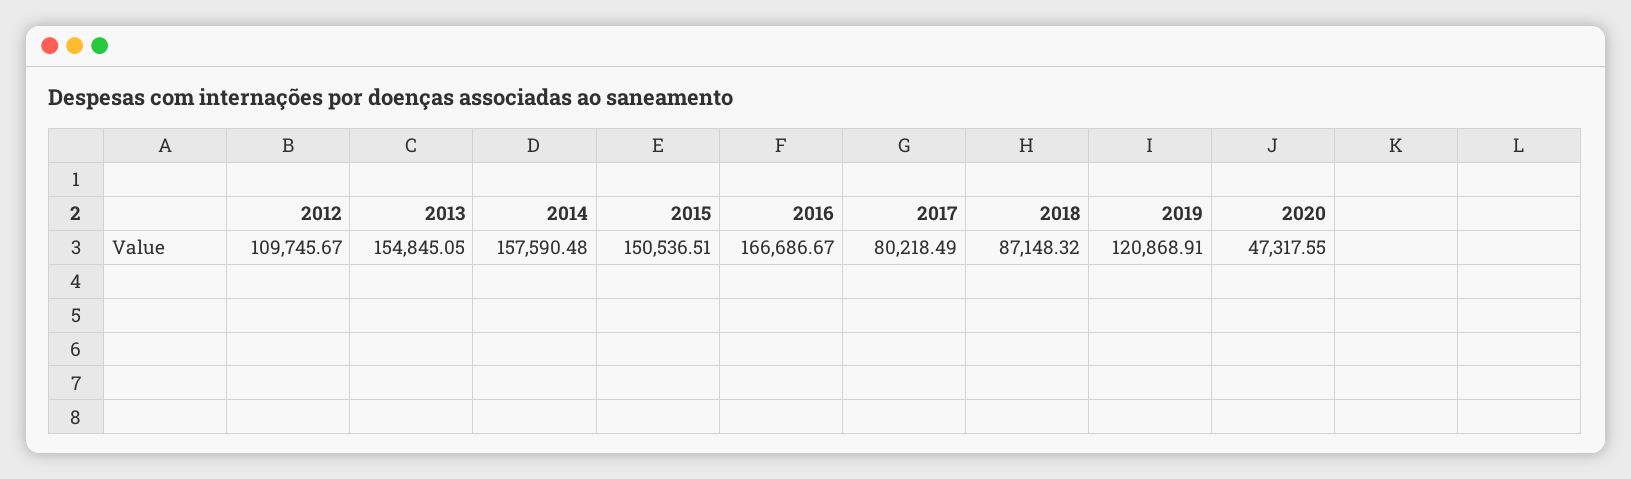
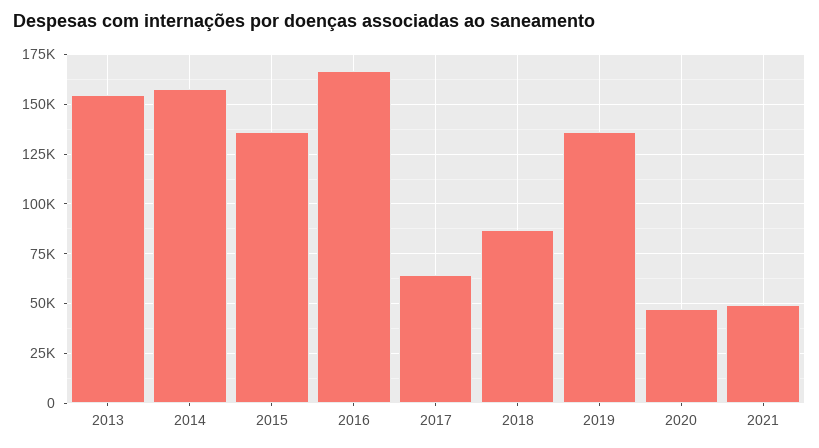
2012: 109745.67 -> none
2015: 150536.51 -> 135000
2017: 80218.49 -> 65000
2019: 120868.91 -> 135000
2021: none -> 50000

